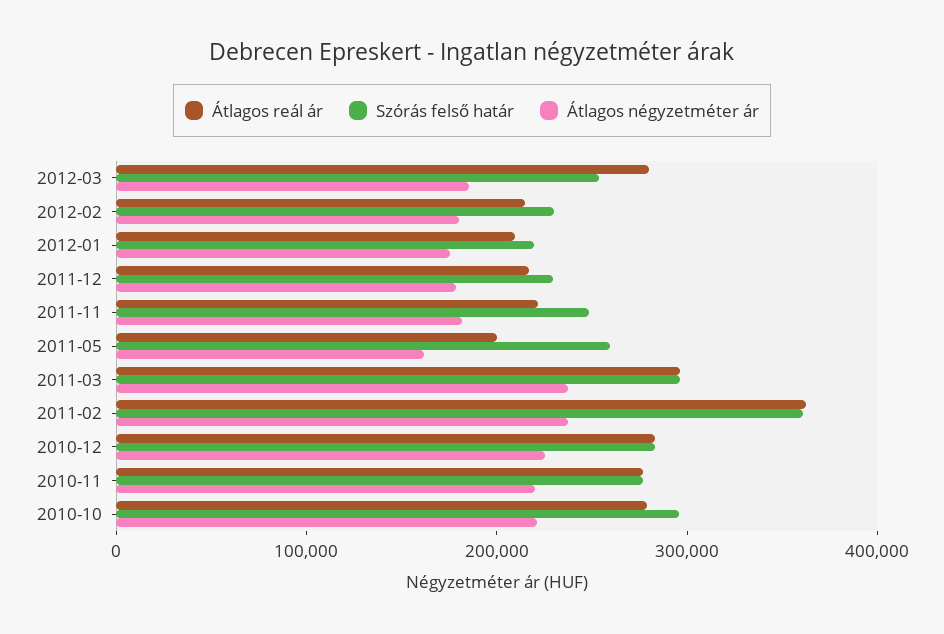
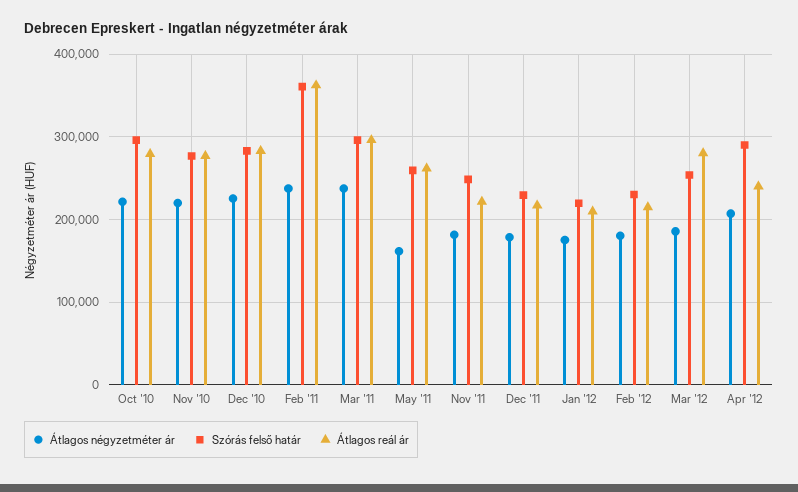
Átlagos reál ár, 2011-05: 200000 -> 260000
Átlagos négyzetméter ár, Apr '12: none -> 210000
Szórás felső határ, Apr '12: none -> 290000
Átlagos reál ár, Apr '12: none -> 240000

